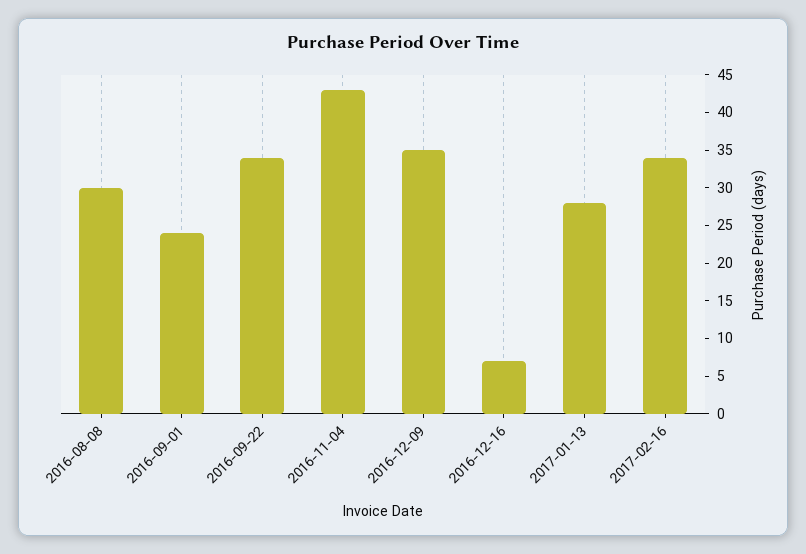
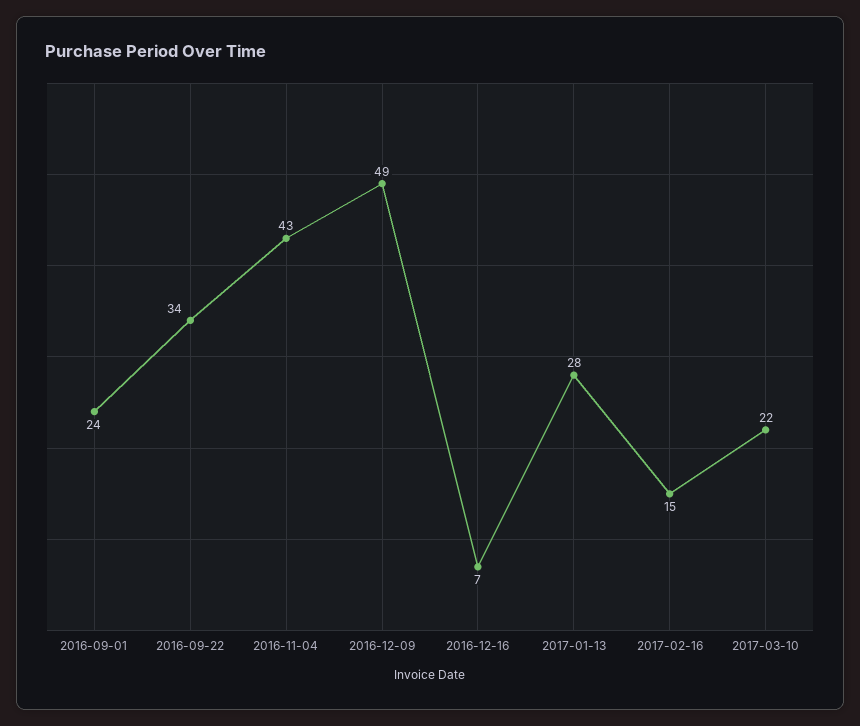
2016-08-08: 30 -> none
2016-12-09: 35 -> 49
2017-02-16: 35 -> 15
2017-03-10: none -> 22

